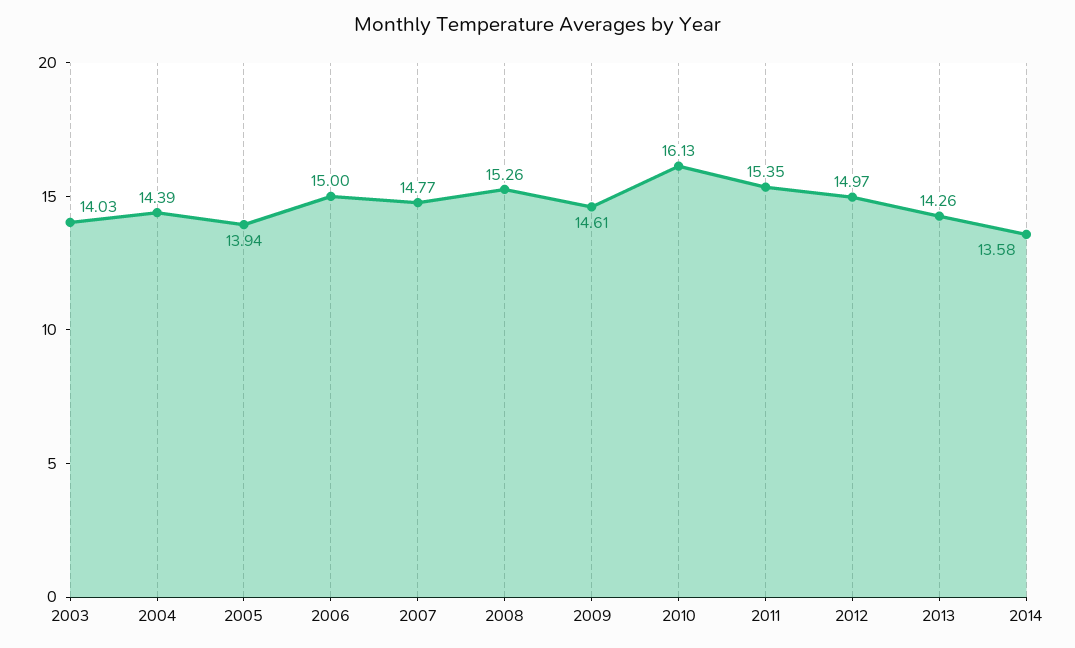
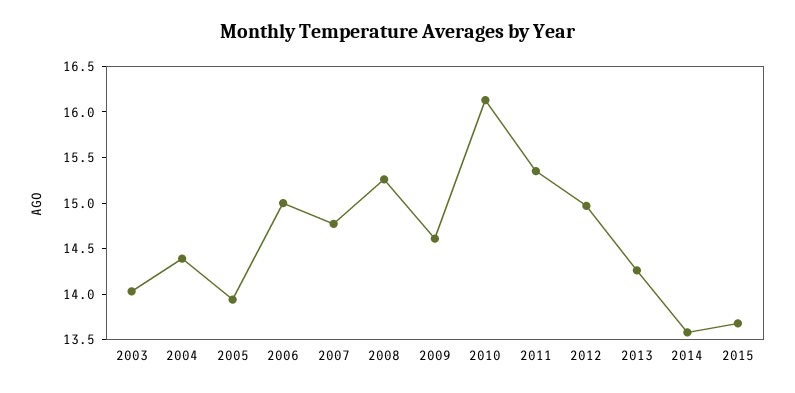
2015: none -> 13.7

